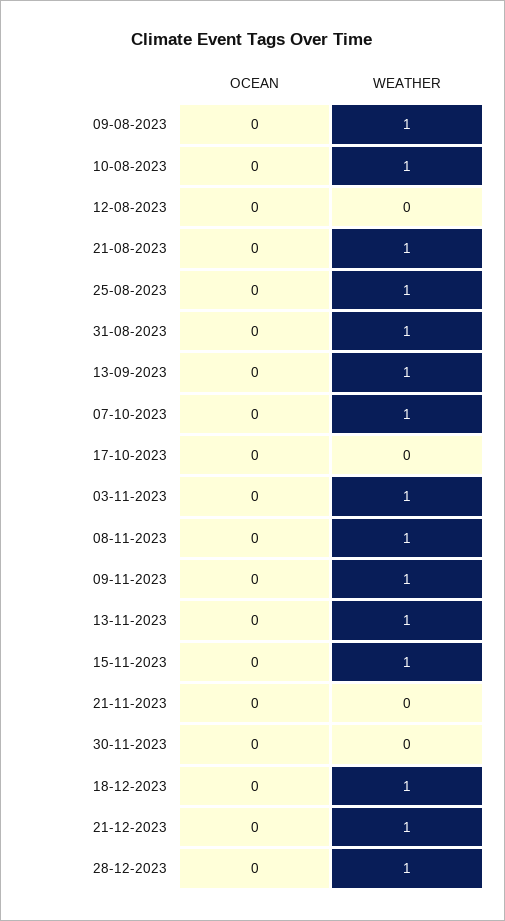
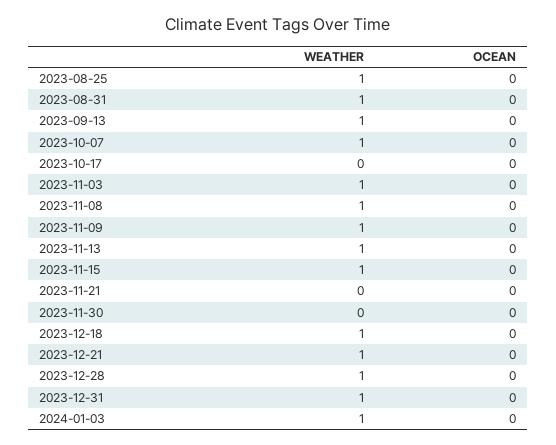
OCEAN, 09-08-2023: 0 -> none
WEATHER, 09-08-2023: 1 -> none
OCEAN, 10-08-2023: 0 -> none
WEATHER, 10-08-2023: 1 -> none
OCEAN, 12-08-2023: 0 -> none
WEATHER, 12-08-2023: 0 -> none
OCEAN, 21-08-2023: 0 -> none
WEATHER, 21-08-2023: 1 -> none
WEATHER, 2023-12-31: none -> 1
OCEAN, 2023-12-31: none -> 0
WEATHER, 2024-01-03: none -> 1
OCEAN, 2024-01-03: none -> 0

